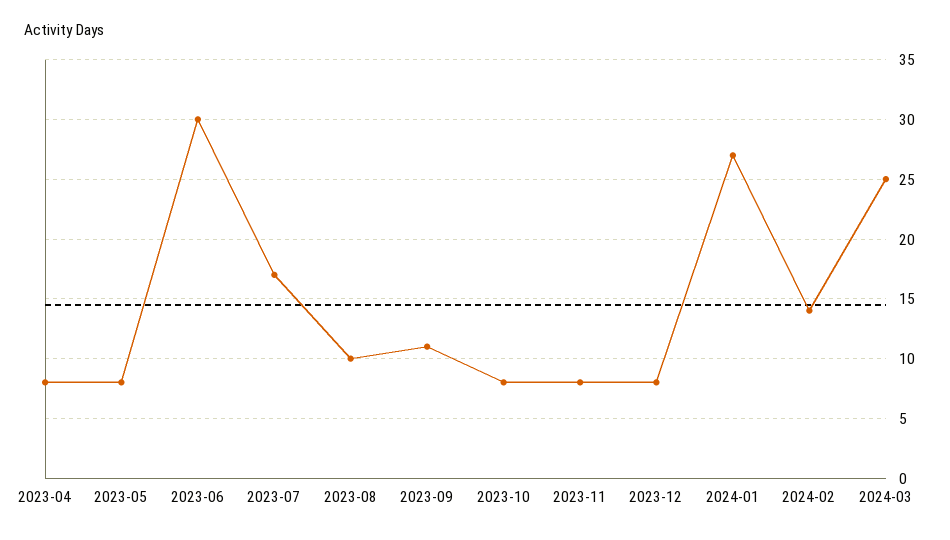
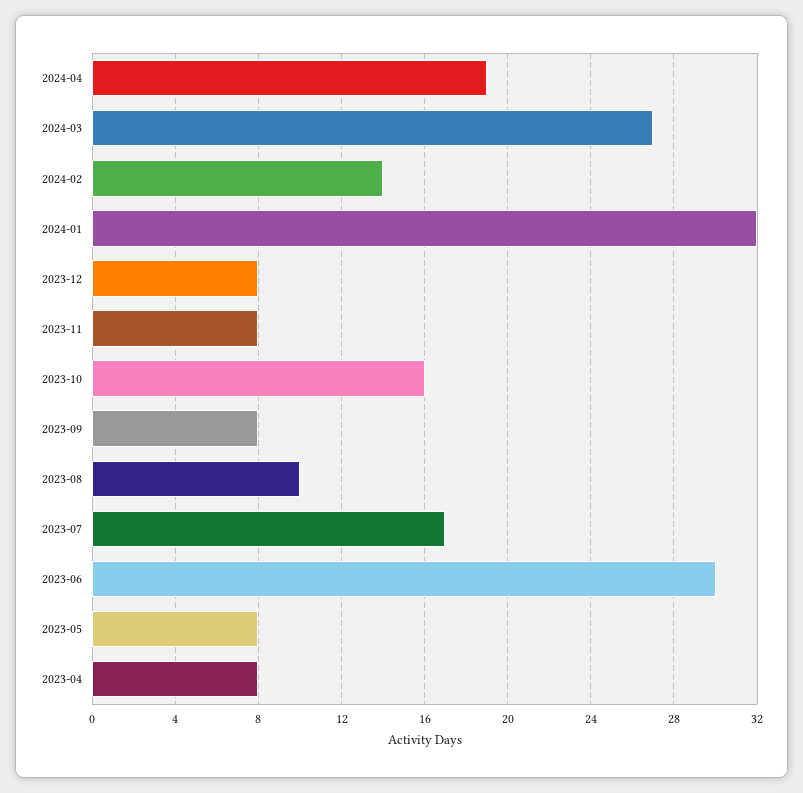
2023-09: 11 -> 8
2023-10: 8 -> 16
2024-01: 27 -> 32
2024-03: 25 -> 27
2024-04: none -> 19

